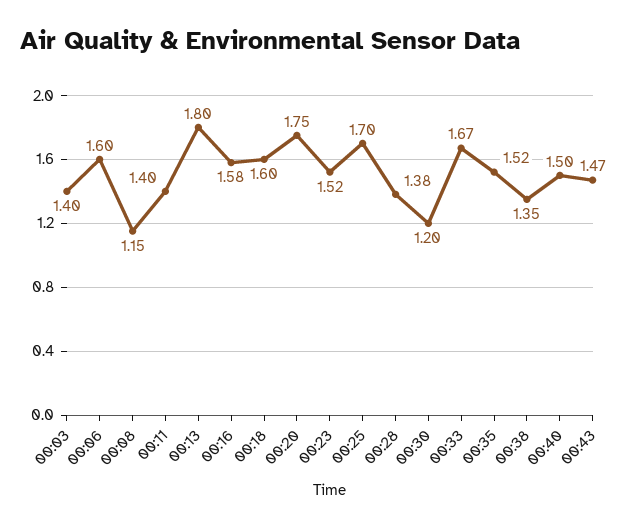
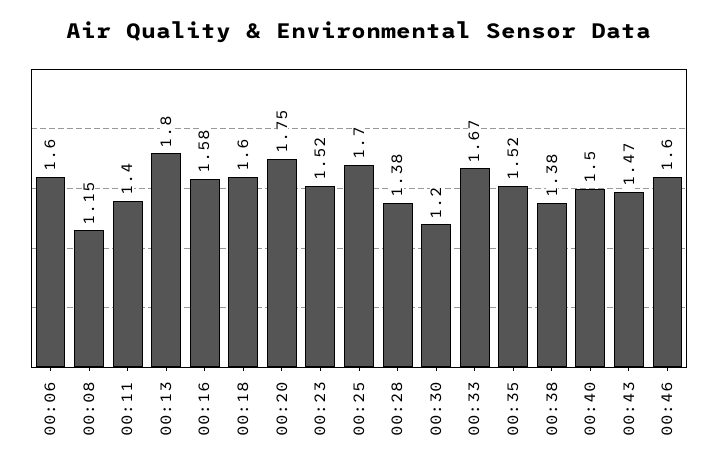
00:03: 1.4 -> none
00:38: 1.35 -> 1.38
00:46: none -> 1.6

